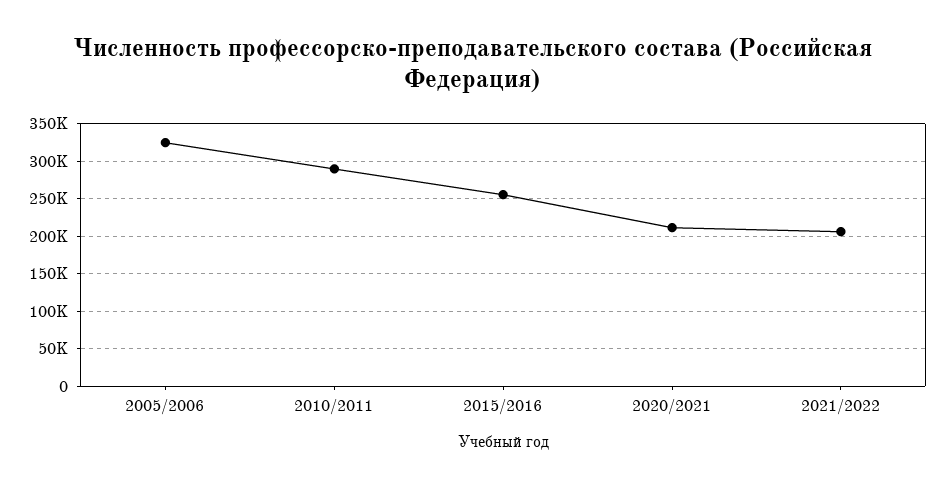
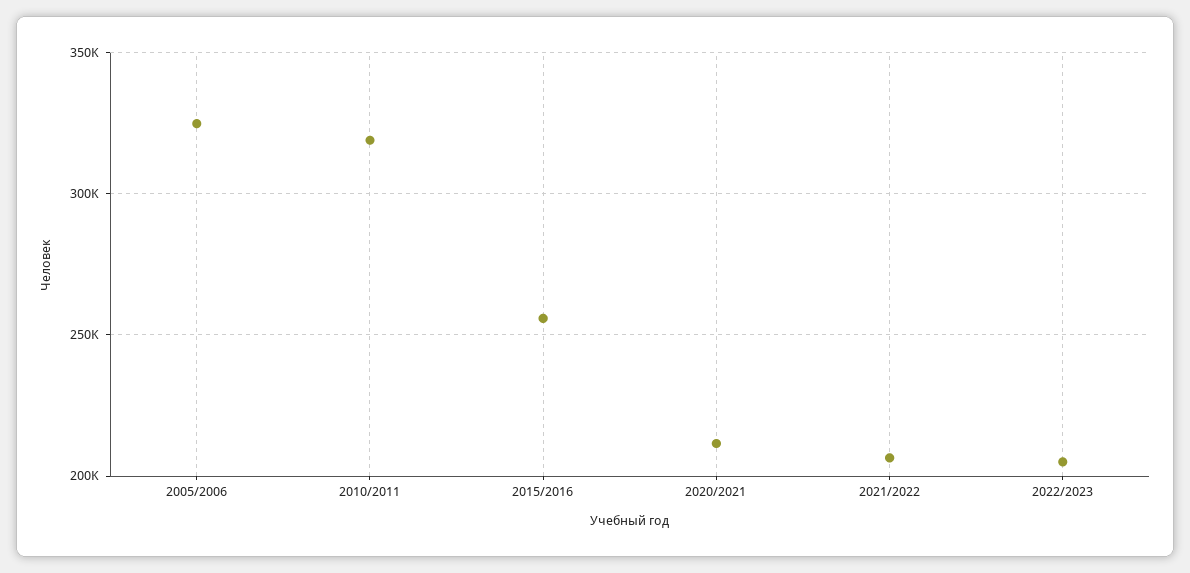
2010/2011: 290000 -> 320000
2022/2023: none -> 205000

